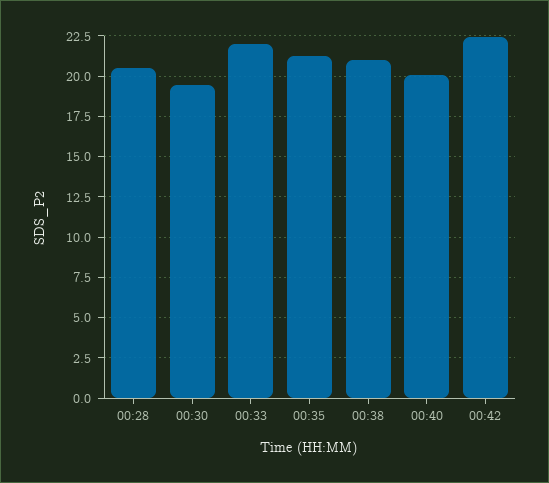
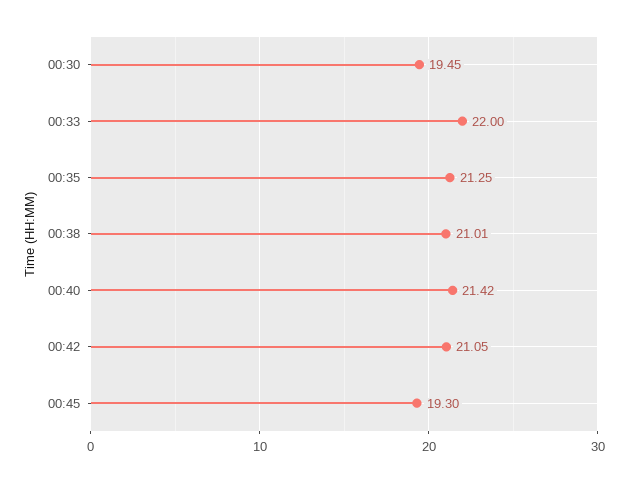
00:28: 20.5 -> none
00:40: 20 -> 21.42
00:42: 22.5 -> 21.05
00:45: none -> 19.3

